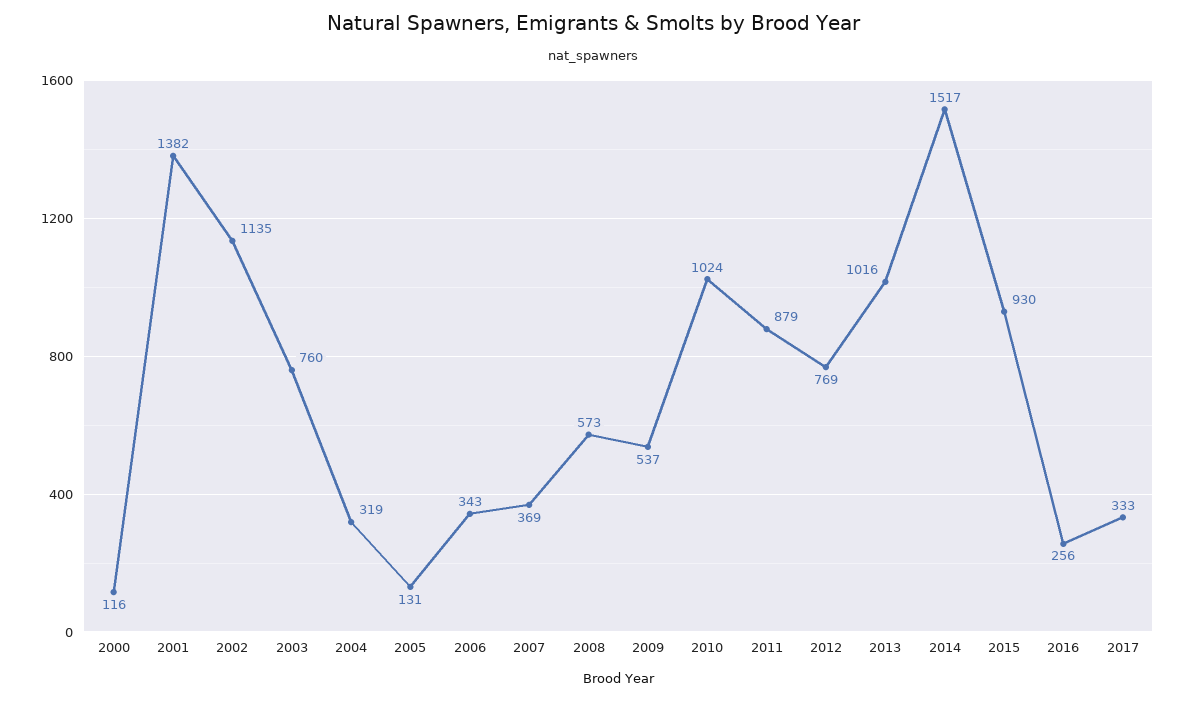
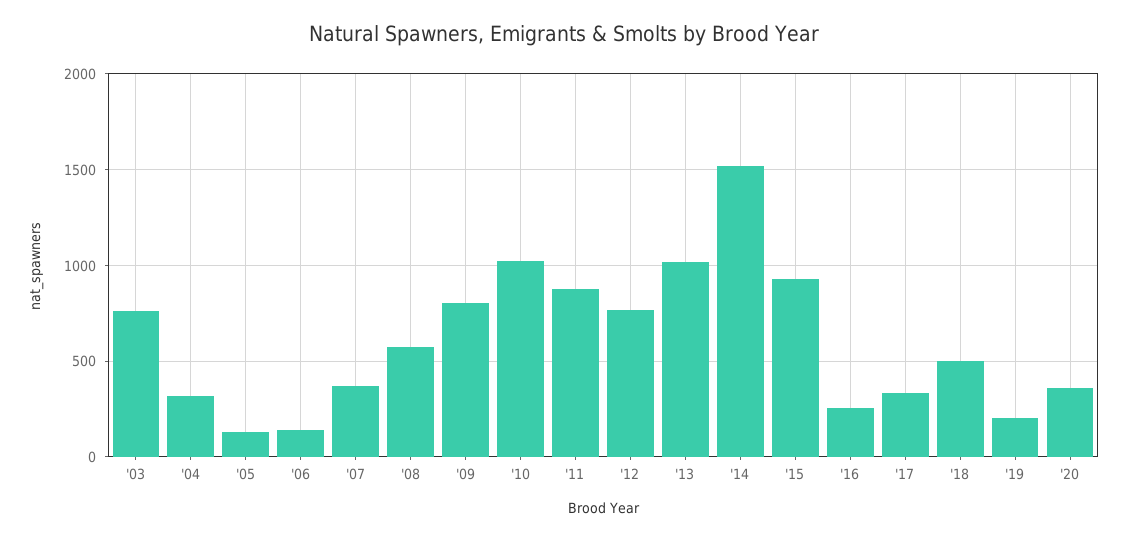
2000: 116 -> none
2001: 1382 -> none
2002: 1135 -> none
2006: 343 -> 150
2009: 537 -> 800
'18: none -> 500
'19: none -> 200
'20: none -> 350

